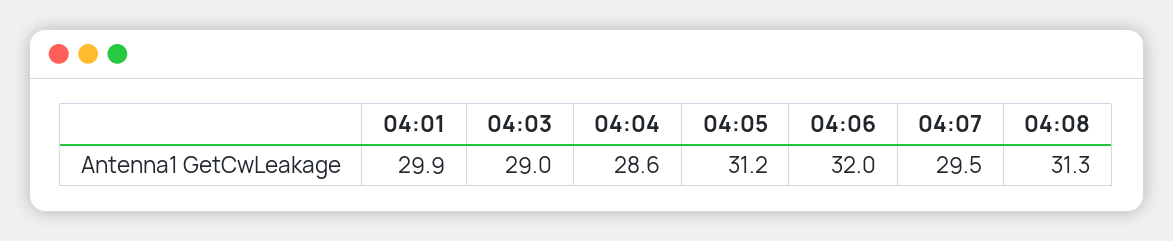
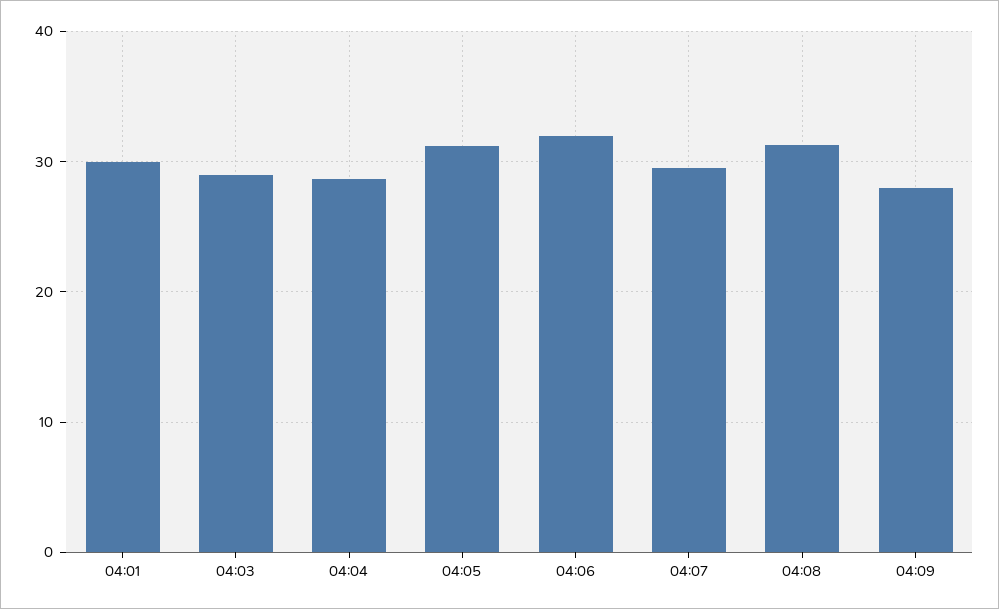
04:09: none -> 28

